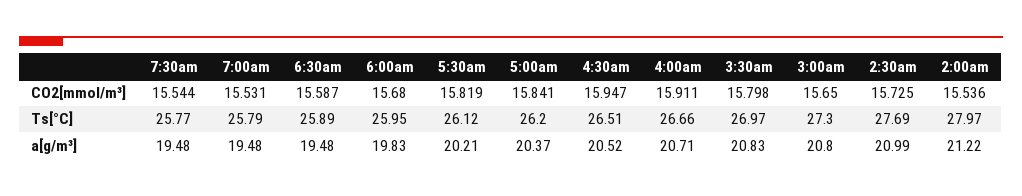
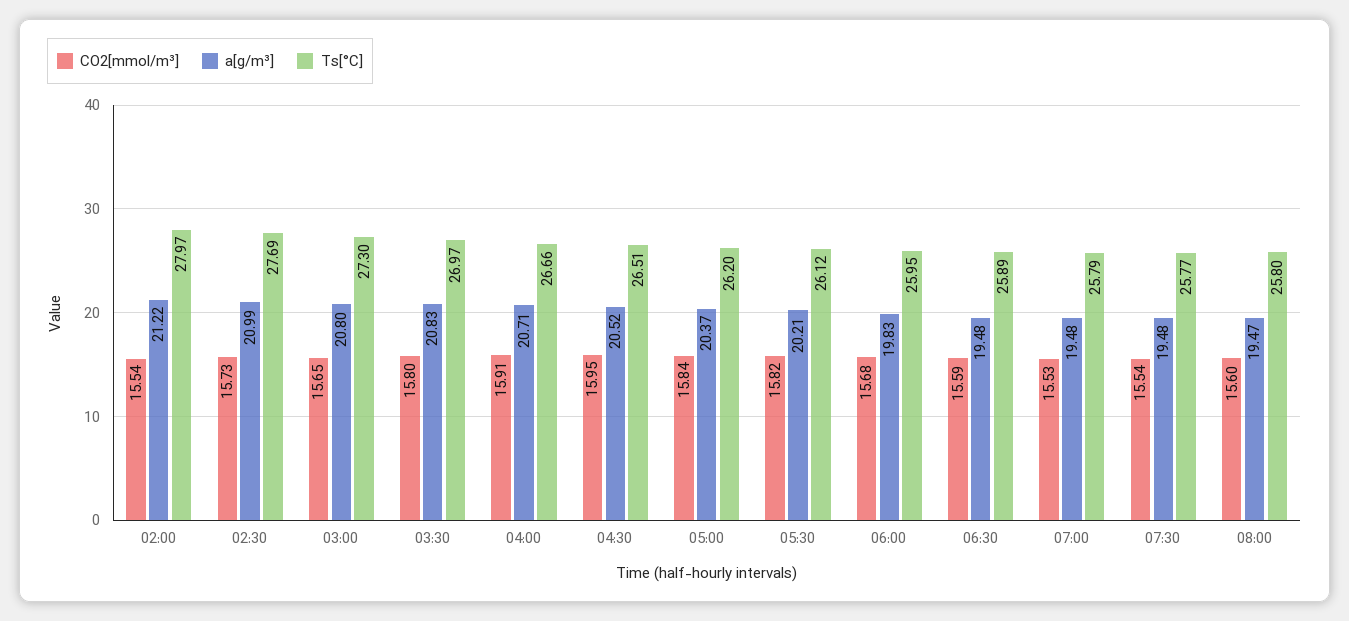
CO2[mmol/m³], 08:00: none -> 15.6
a[g/m³], 08:00: none -> 19.47
Ts[°C], 08:00: none -> 25.8

